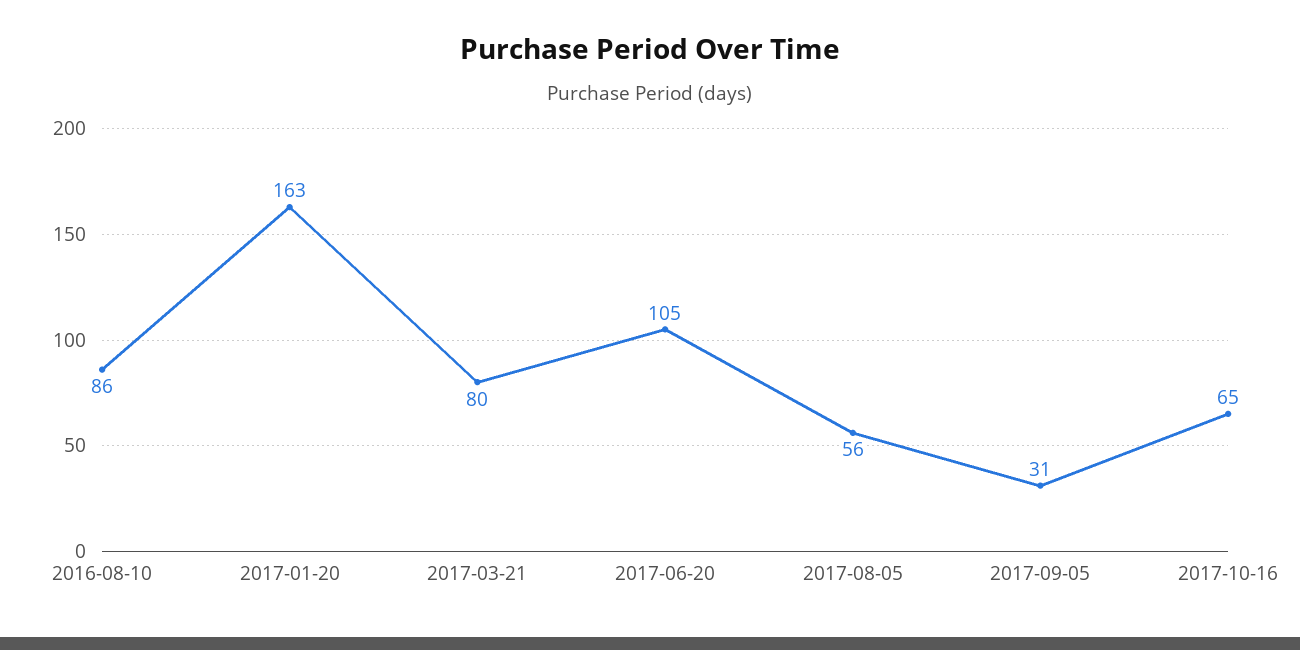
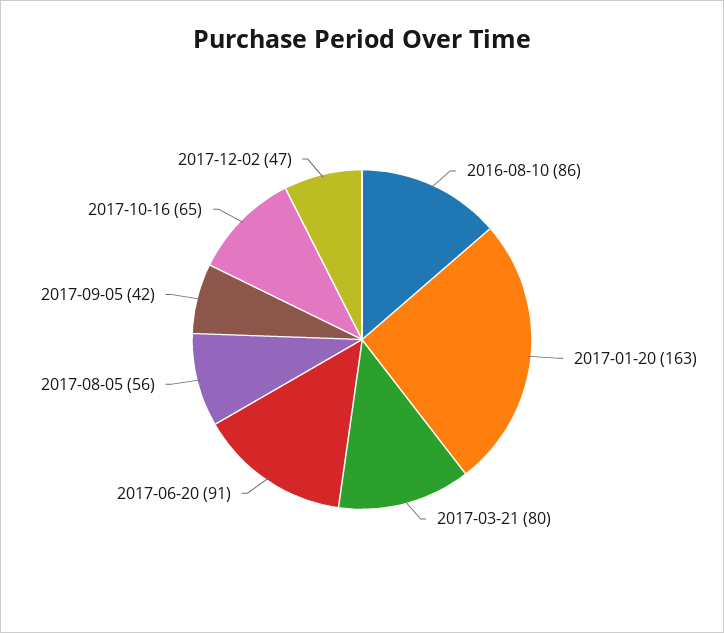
2017-06-20: 105 -> 91
2017-09-05: 31 -> 42
2017-12-02: none -> 47

